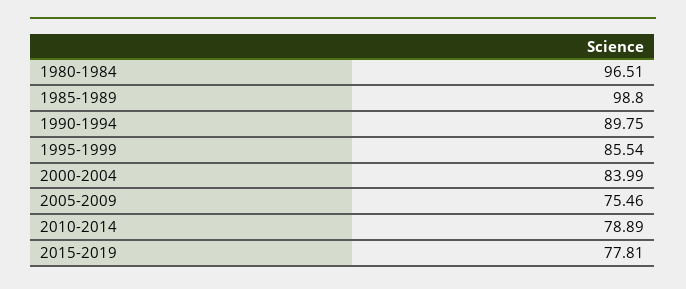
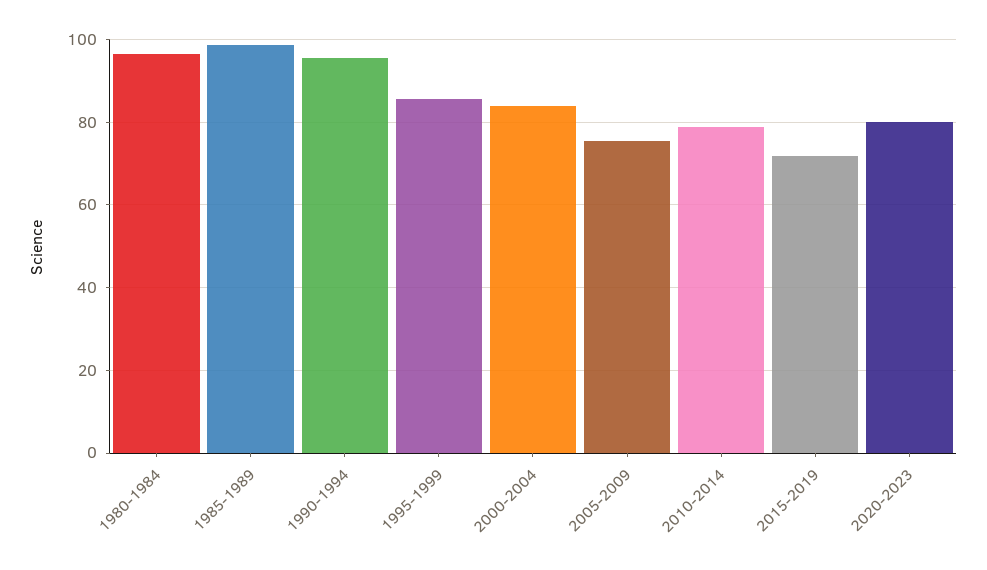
1990-1994: 89.75 -> 96
2015-2019: 77.81 -> 72
2020-2023: none -> 80

